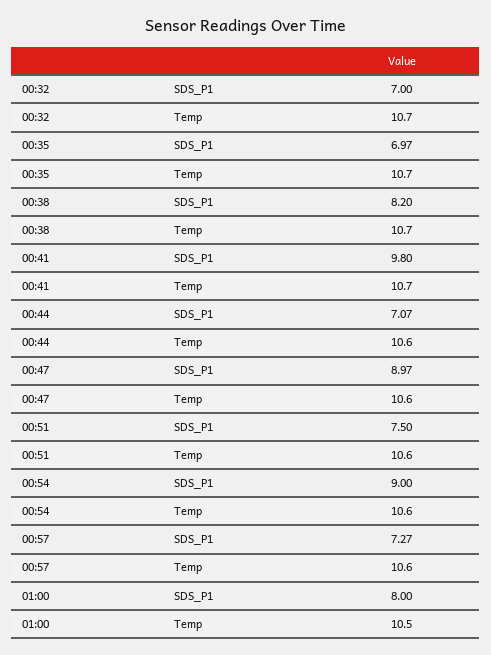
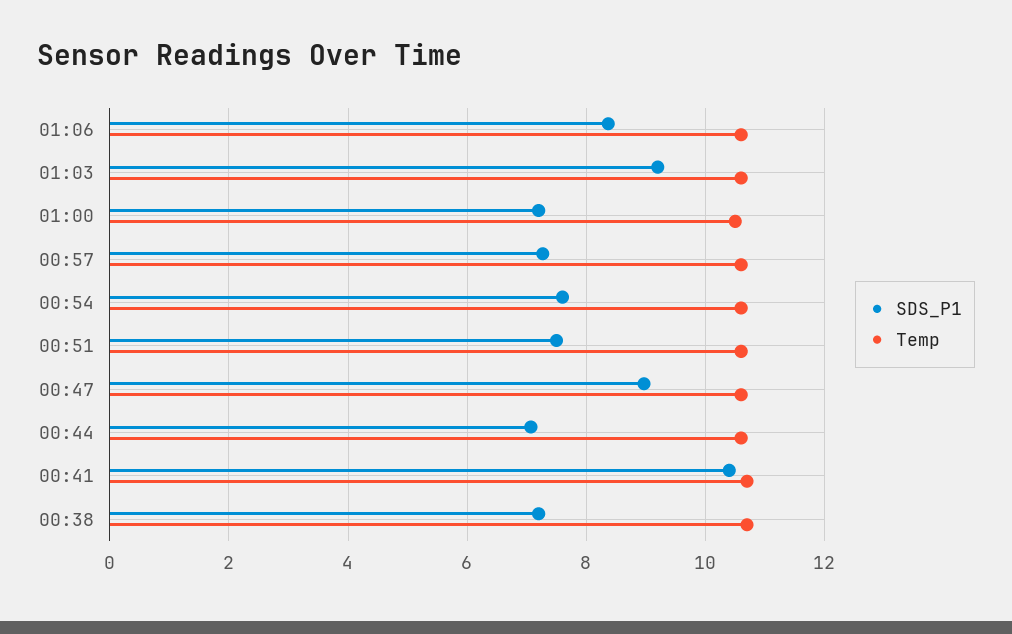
SDS_P1, 00:32: 7 -> none
Temp, 00:32: 10.7 -> none
SDS_P1, 00:35: 6.97 -> none
Temp, 00:35: 10.7 -> none
SDS_P1, 00:38: 8.2 -> 7.2
SDS_P1, 00:41: 9.8 -> 10.4
SDS_P1, 00:54: 9 -> 7.6
SDS_P1, 01:00: 8 -> 7.2
SDS_P1, 01:06: none -> 8.4
Temp, 01:06: none -> 10.6
SDS_P1, 01:03: none -> 9.2
Temp, 01:03: none -> 10.6

